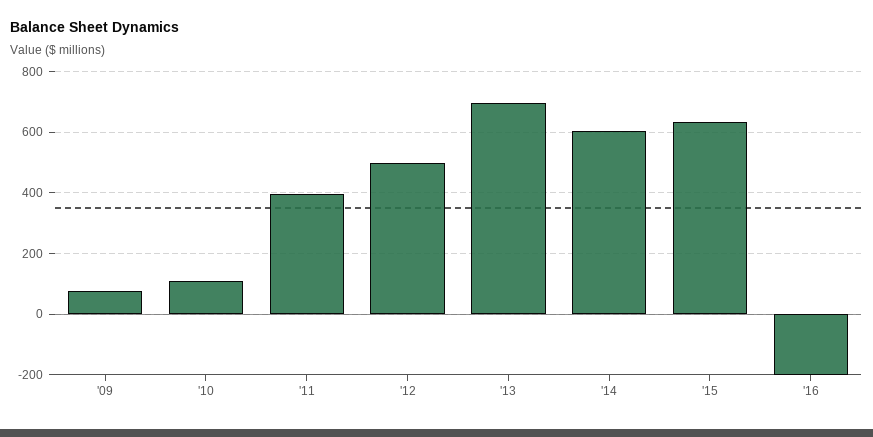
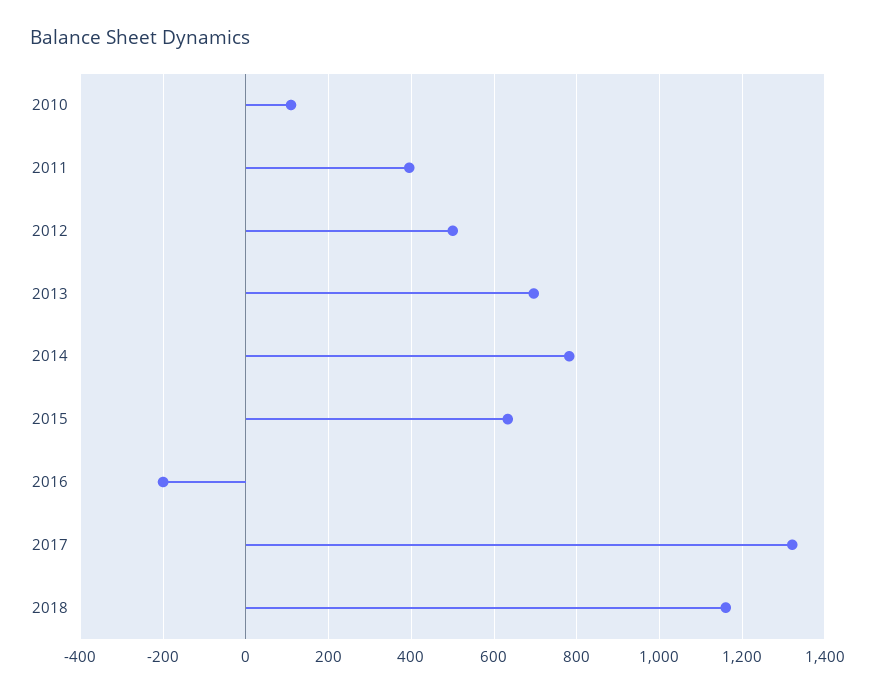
'09: 80 -> none
'14: 600 -> 780
2017: none -> 1320
2018: none -> 1160

